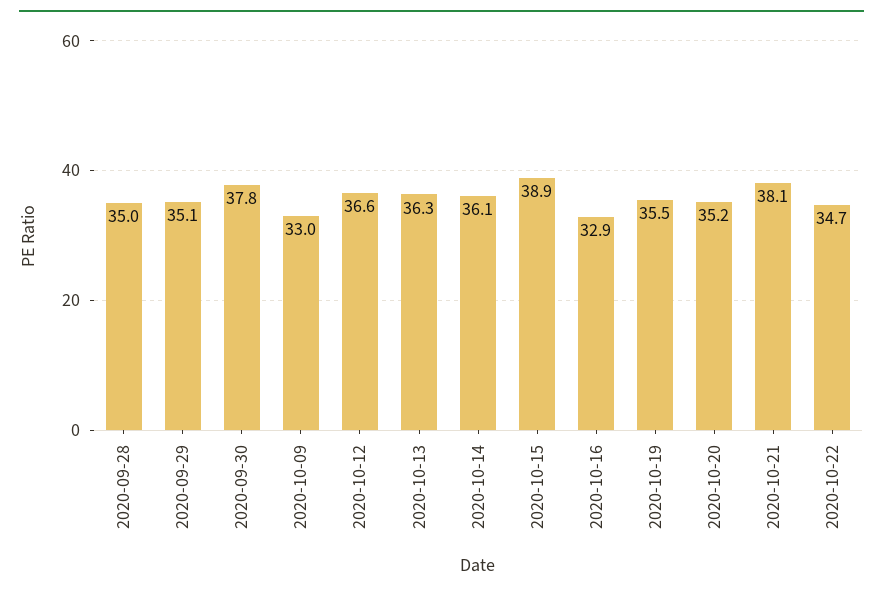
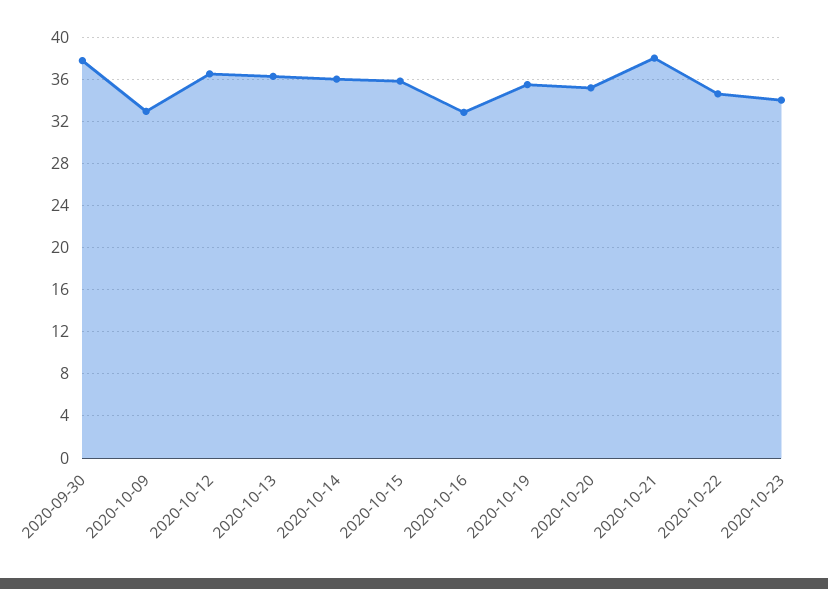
2020-09-28: 35 -> none
2020-09-29: 35.1 -> none
2020-10-15: 38.9 -> 36
2020-10-23: none -> 34

